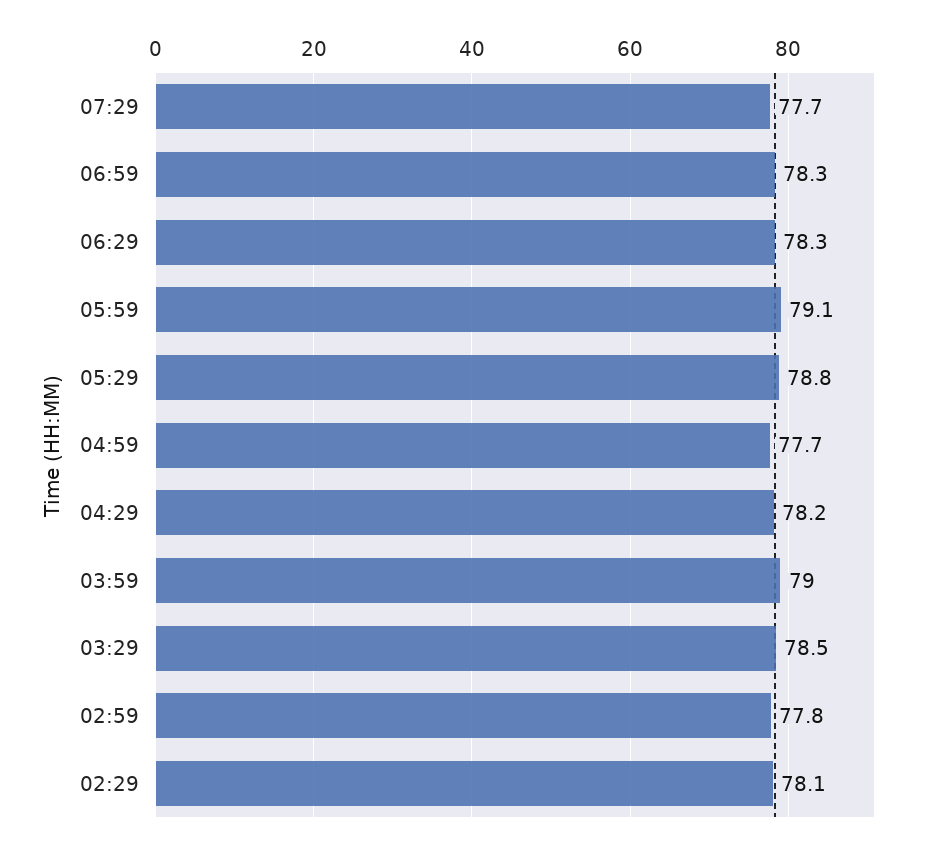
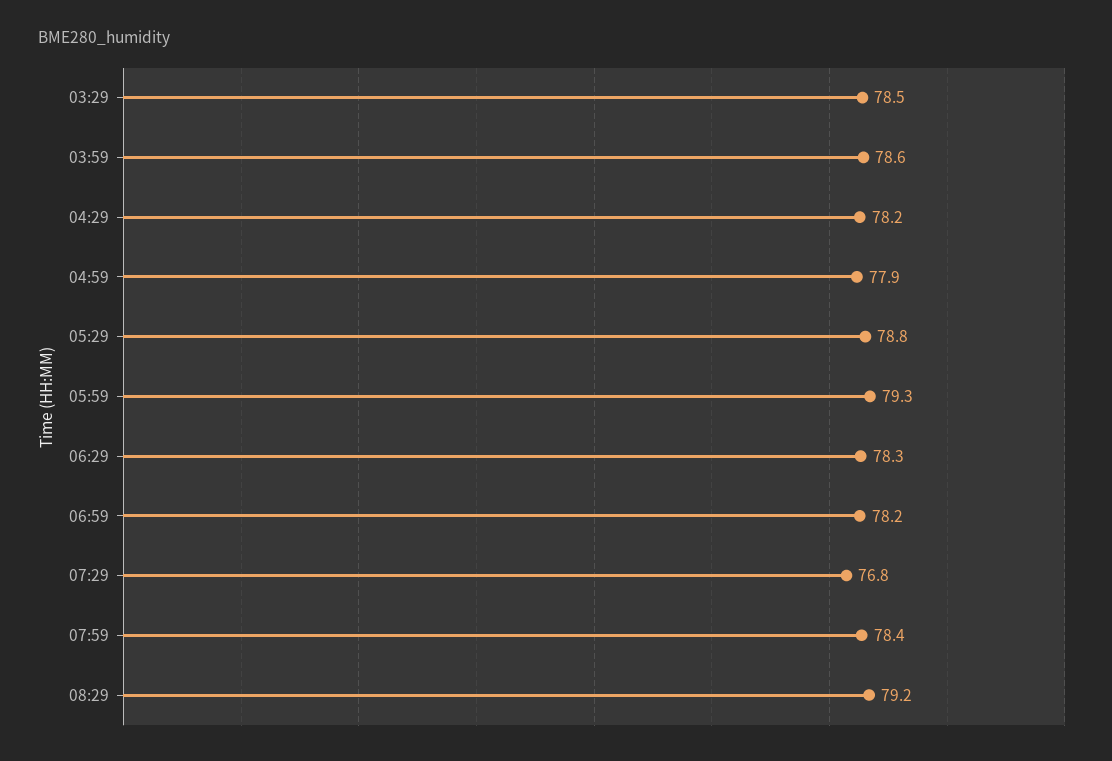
07:29: 77.7 -> 76.8
06:59: 78.3 -> 78.2
05:59: 79.1 -> 79.3
04:59: 77.7 -> 77.9
03:59: 79 -> 78.6
02:59: 77.8 -> none
02:29: 78.1 -> none
07:59: none -> 78.4
08:29: none -> 79.2

